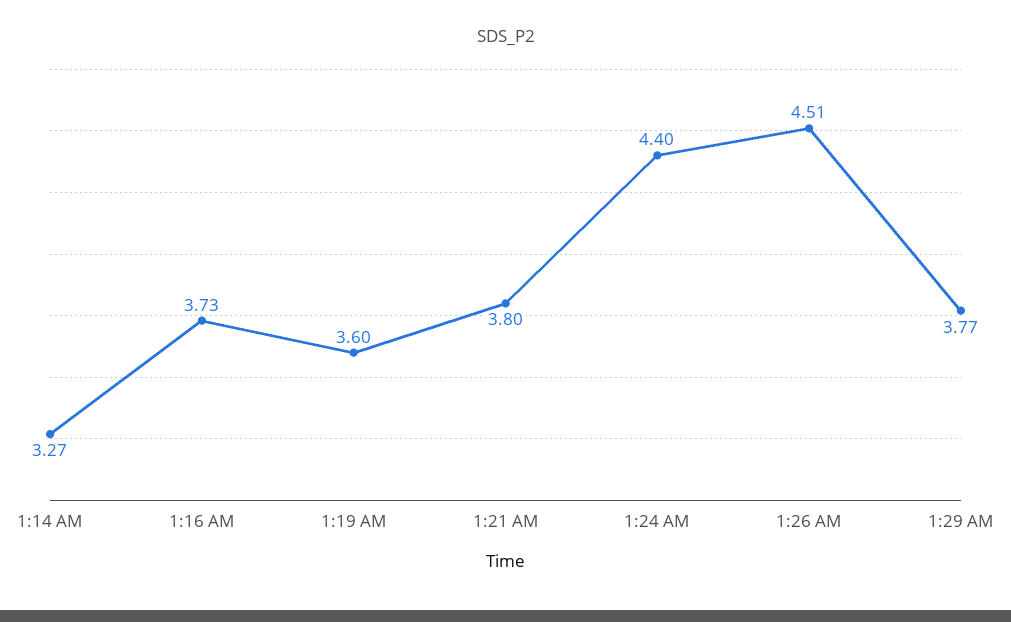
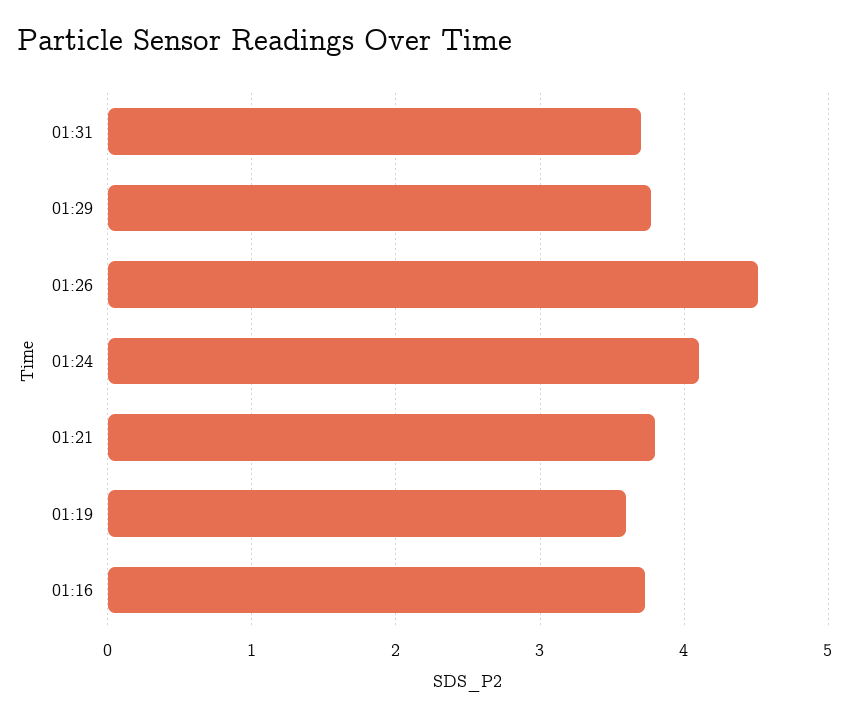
1:14 AM: 3.27 -> none
1:24 AM: 4.4 -> 4.1
01:31: none -> 3.7

